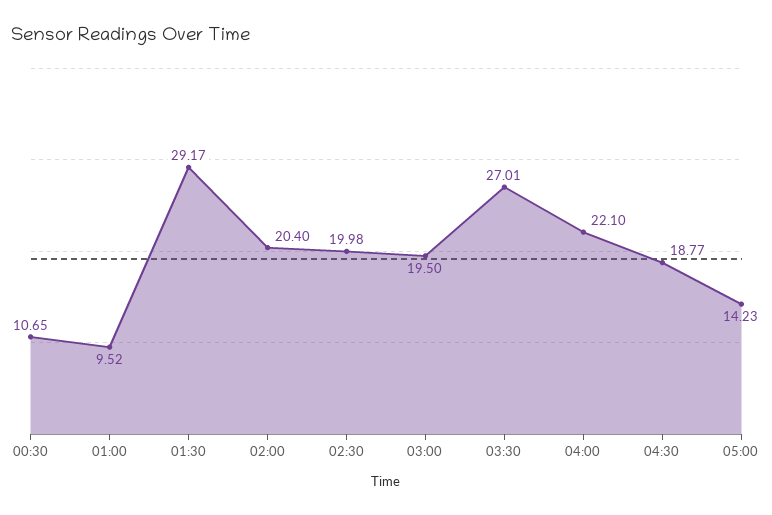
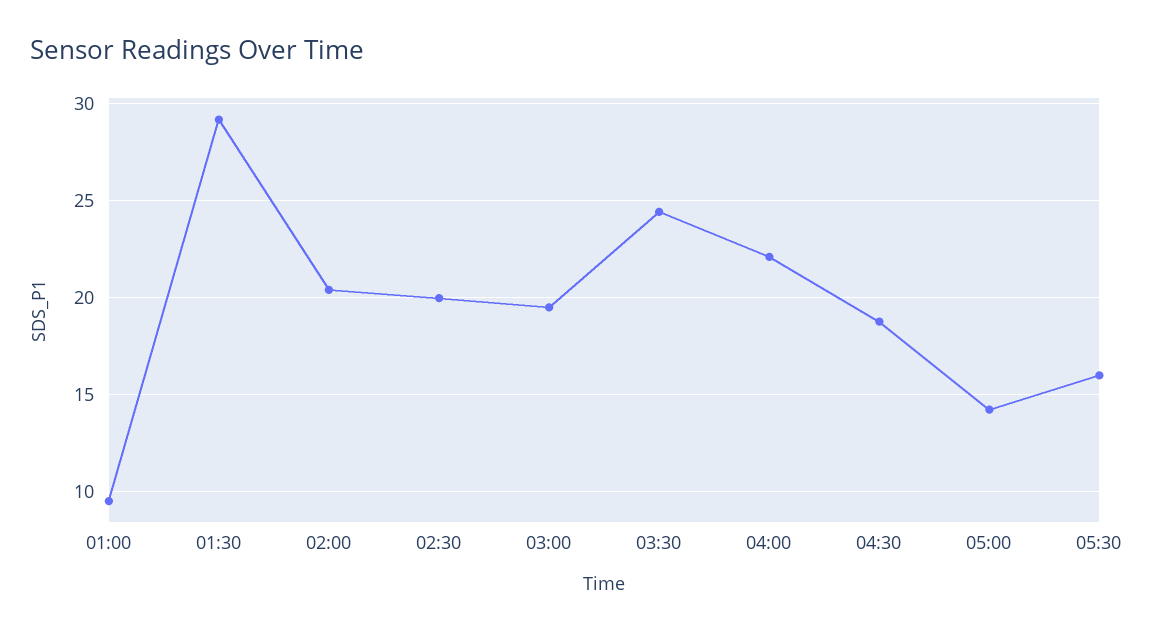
00:30: 10.65 -> none
03:30: 27.01 -> 24.5
05:30: none -> 16

